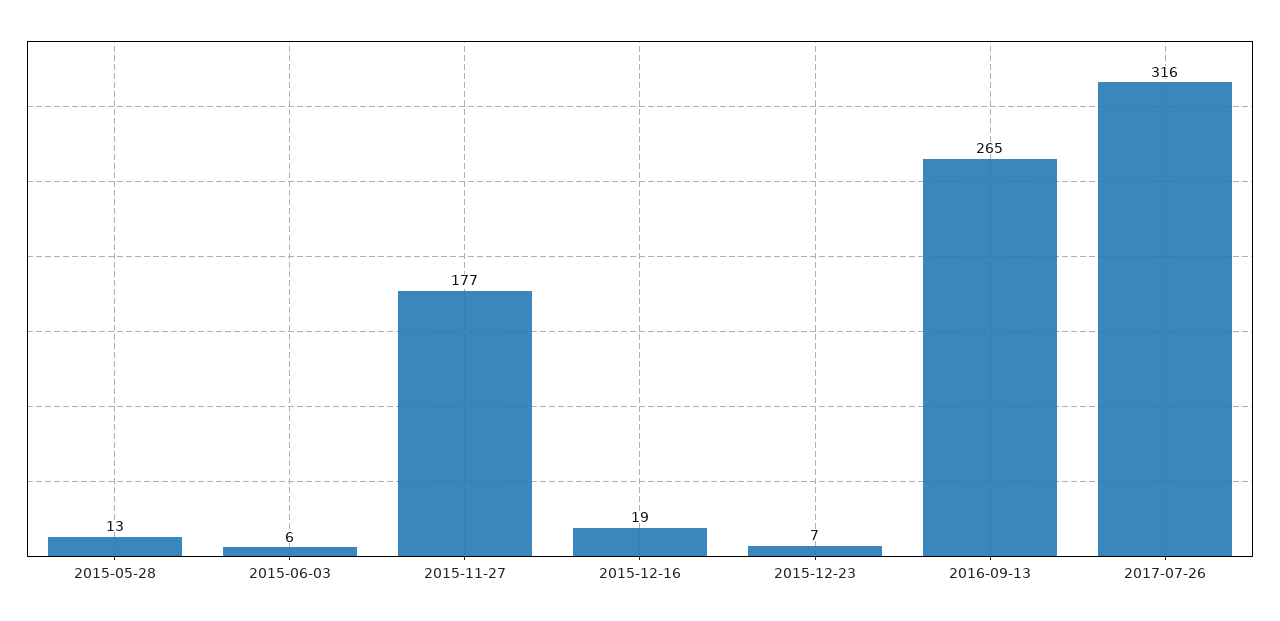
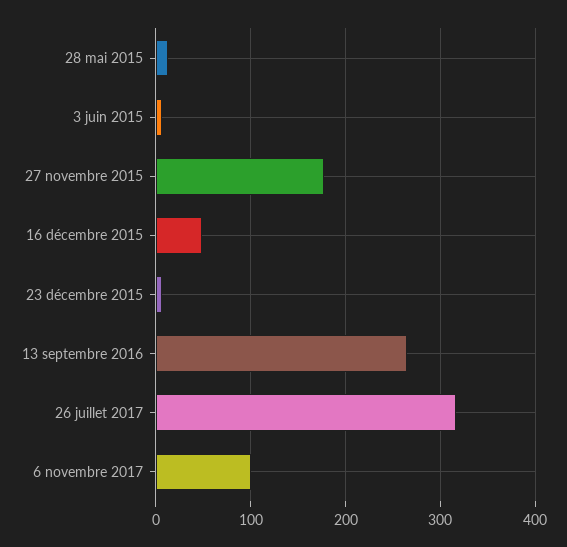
2015-12-16: 19 -> 50
6 novembre 2017: none -> 100

